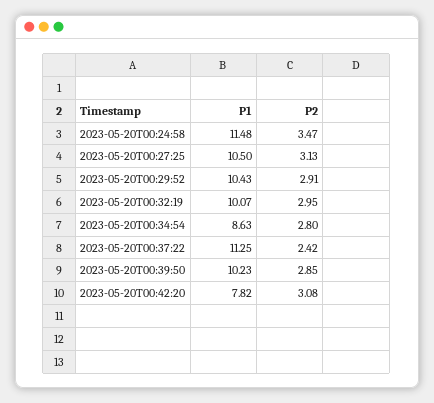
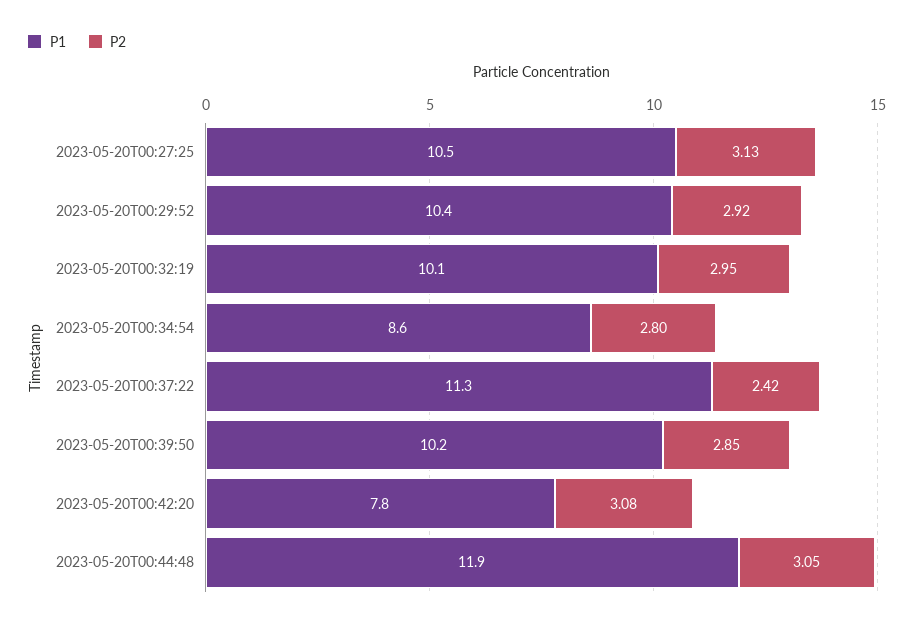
P1, 2023-05-20T00:24:58: 11.48 -> none
P2, 2023-05-20T00:24:58: 3.47 -> none
P2, 2023-05-20T00:29:52: 2.91 -> 2.92
P1, 2023-05-20T00:44:48: none -> 11.9
P2, 2023-05-20T00:44:48: none -> 3.05

